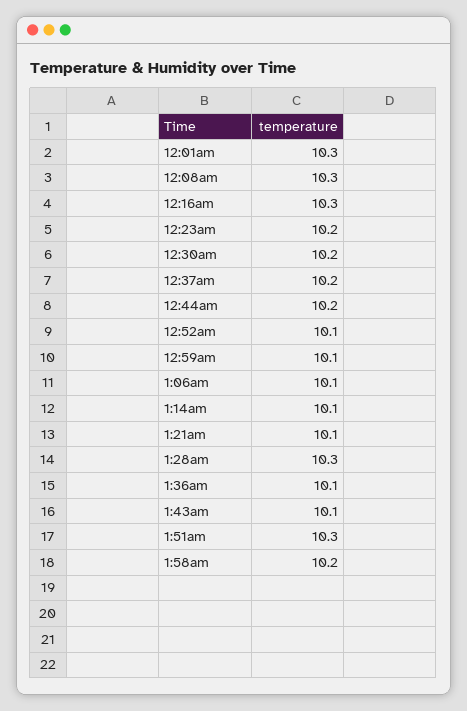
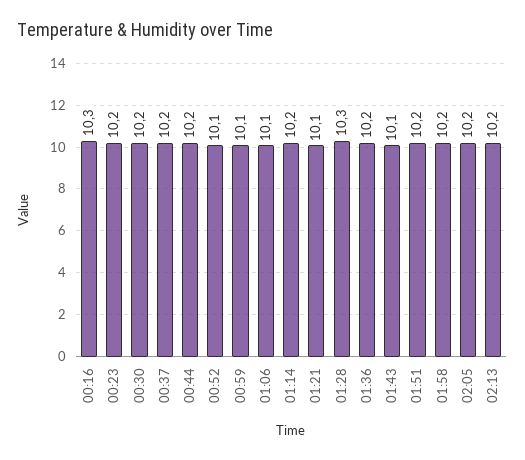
12:01am: 10.3 -> none
12:08am: 10.3 -> none
1:14am: 10.1 -> 10.2
1:36am: 10.1 -> 10.2
1:51am: 10.3 -> 10.2
02:05: none -> 10.2
02:13: none -> 10.2

